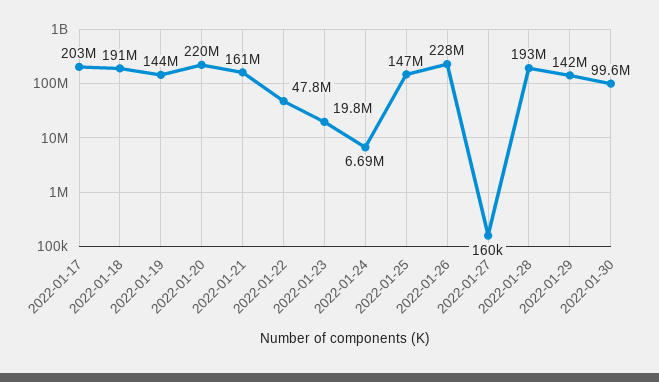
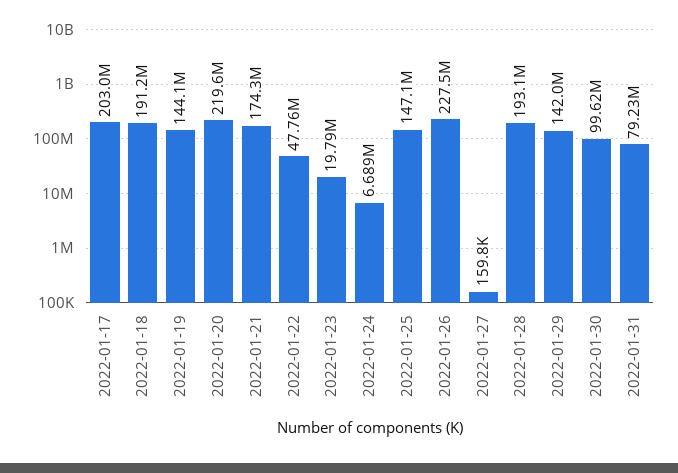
2022-01-21: 161000000 -> 174300000
2022-01-31: none -> 79230000

